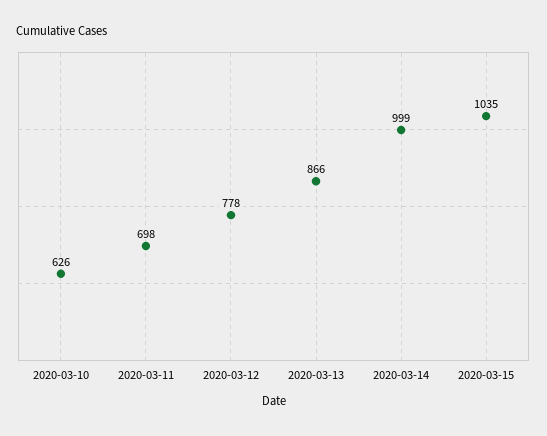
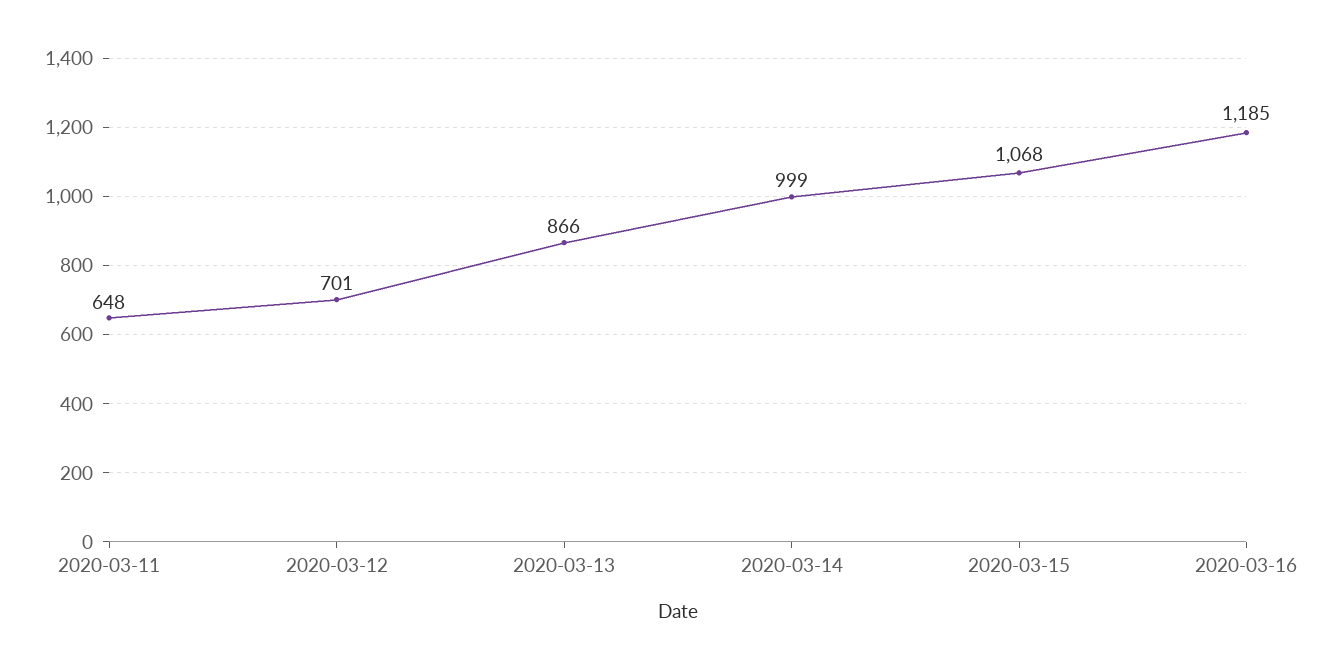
2020-03-10: 626 -> none
2020-03-11: 698 -> 648
2020-03-12: 778 -> 701
2020-03-15: 1035 -> 1068
2020-03-16: none -> 1185

